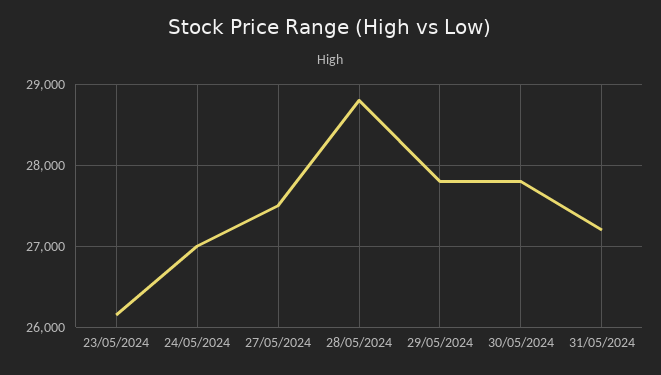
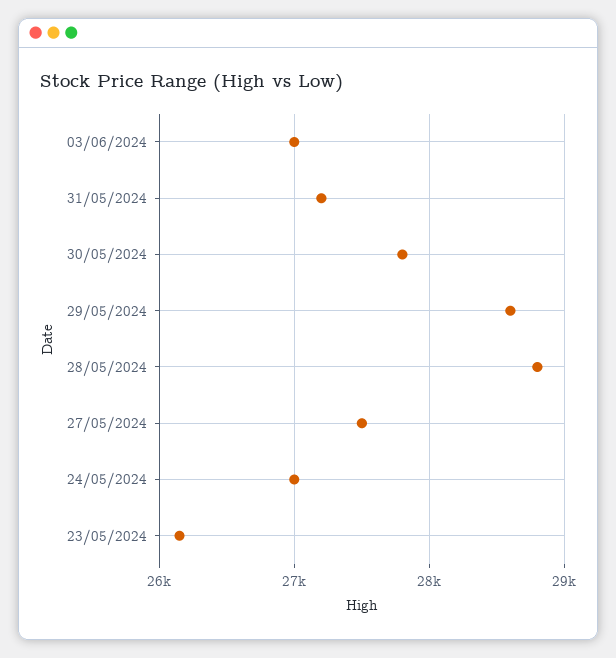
29/05/2024: 27800 -> 28600
03/06/2024: none -> 27000

